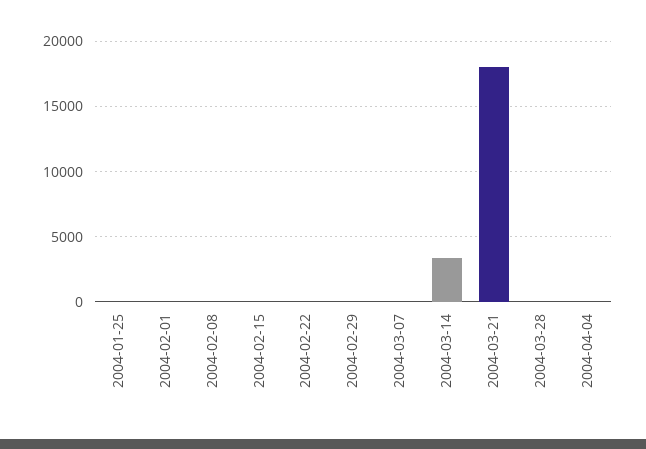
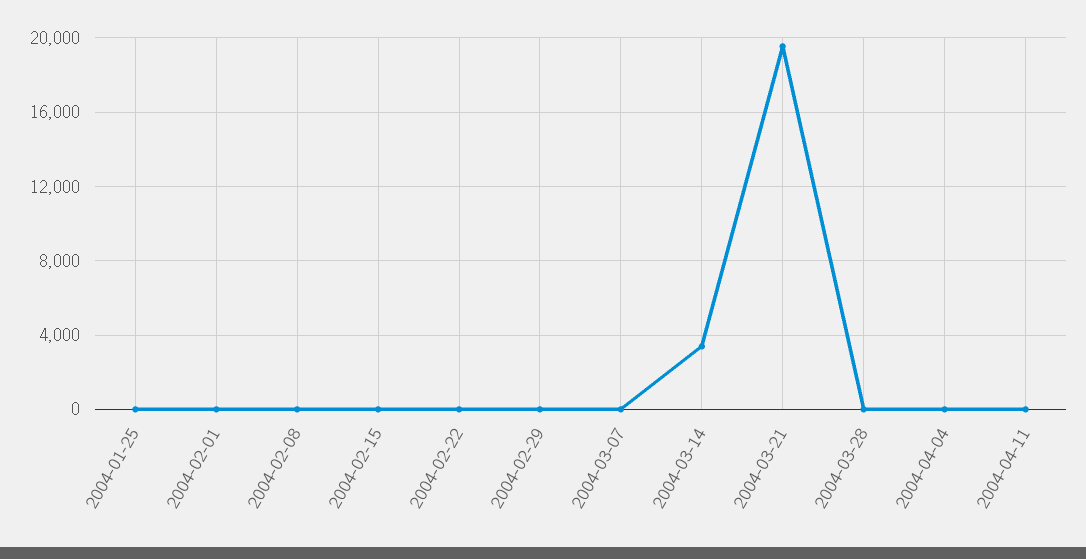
2004-03-21: 18000 -> 19500
2004-04-11: none -> 0

